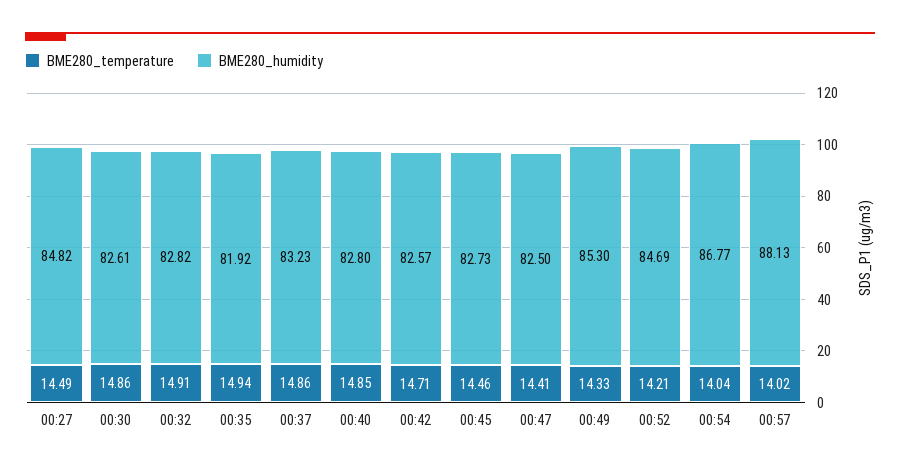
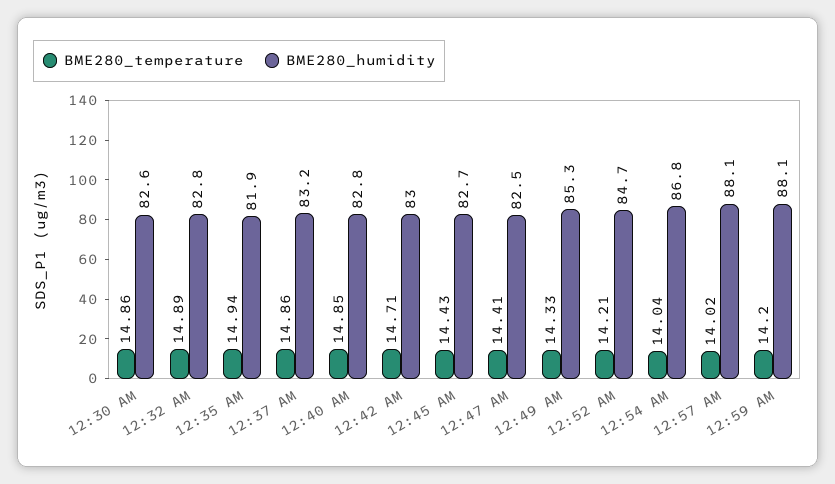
BME280_temperature, 00:27: 14.49 -> none
BME280_humidity, 00:27: 84.82 -> none
BME280_temperature, 00:32: 14.91 -> 14.89
BME280_humidity, 00:42: 82.57 -> 83
BME280_temperature, 00:45: 14.46 -> 14.43
BME280_temperature, 12:59 AM: none -> 14.2
BME280_humidity, 12:59 AM: none -> 88.1

